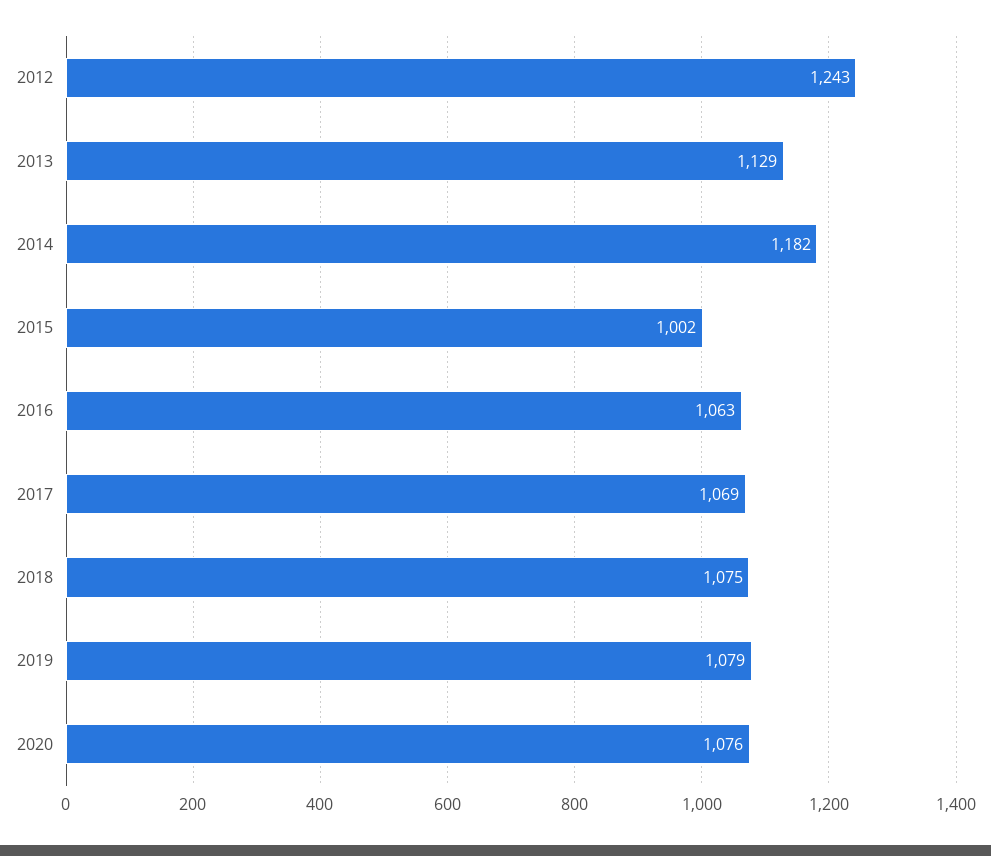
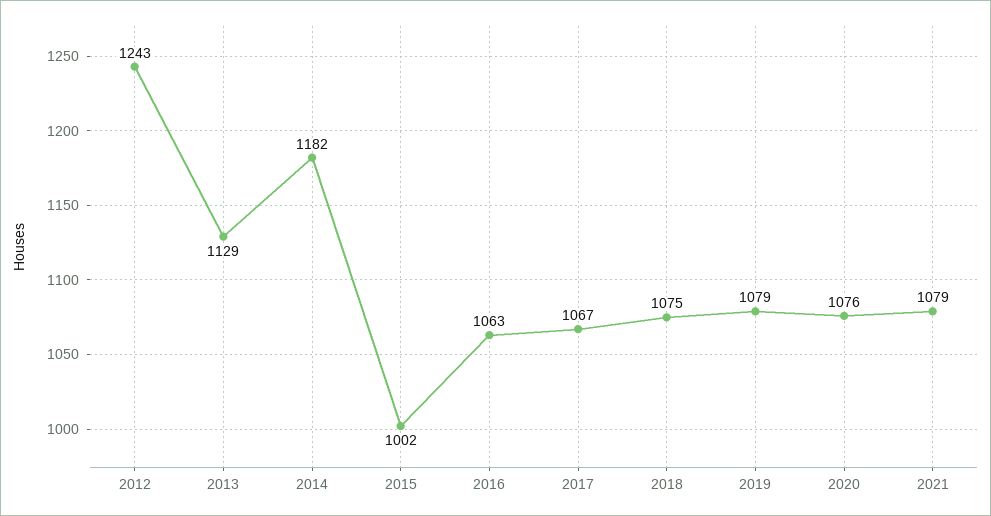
2017: 1069 -> 1067
2021: none -> 1079

